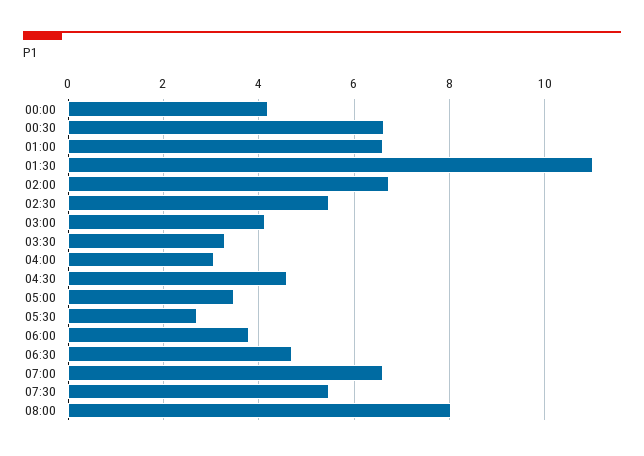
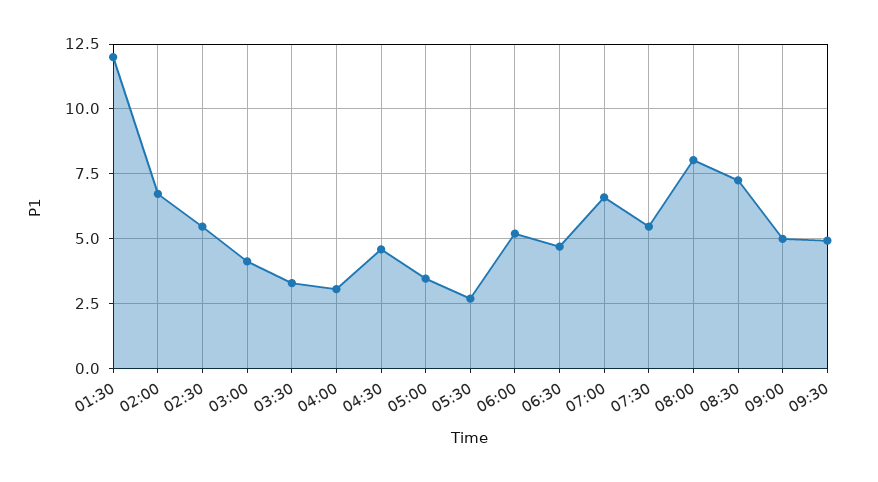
00:00: 4.2 -> none
00:30: 6.6 -> none
01:00: 6.6 -> none
01:30: 11 -> 12
06:00: 3.8 -> 5.25
08:30: none -> 7.25
09:00: none -> 5
09:30: none -> 5

